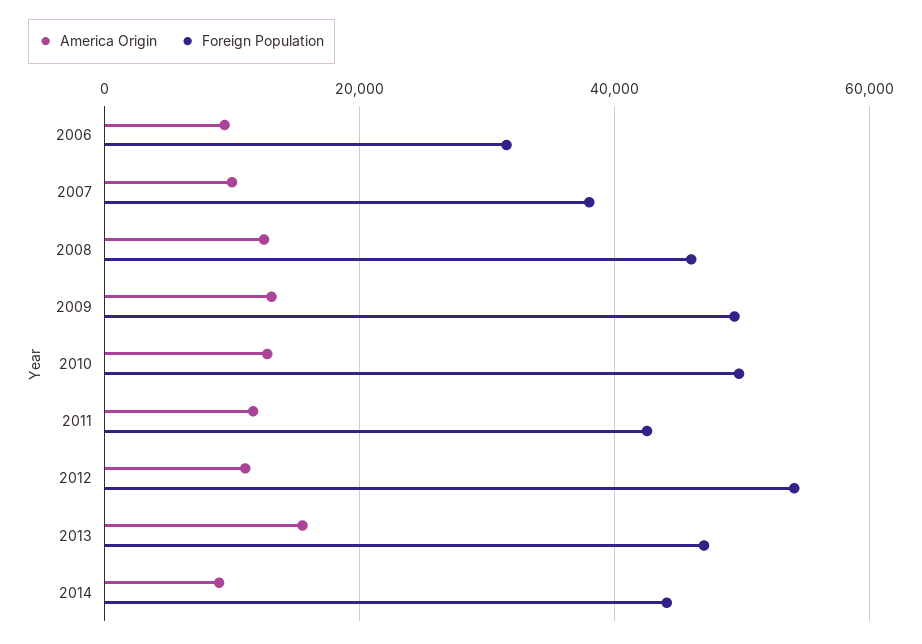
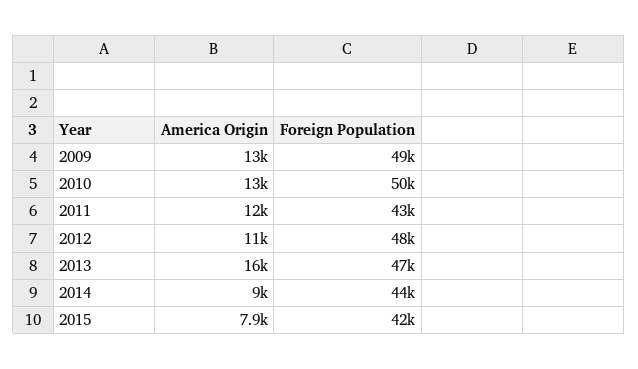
America Origin, 2006: 10000 -> none
Foreign Population, 2006: 32000 -> none
America Origin, 2007: 10000 -> none
Foreign Population, 2007: 38000 -> none
America Origin, 2008: 12000 -> none
Foreign Population, 2008: 46000 -> none
Foreign Population, 2012: 54000 -> 48000
America Origin, 2015: none -> 7900
Foreign Population, 2015: none -> 42000

